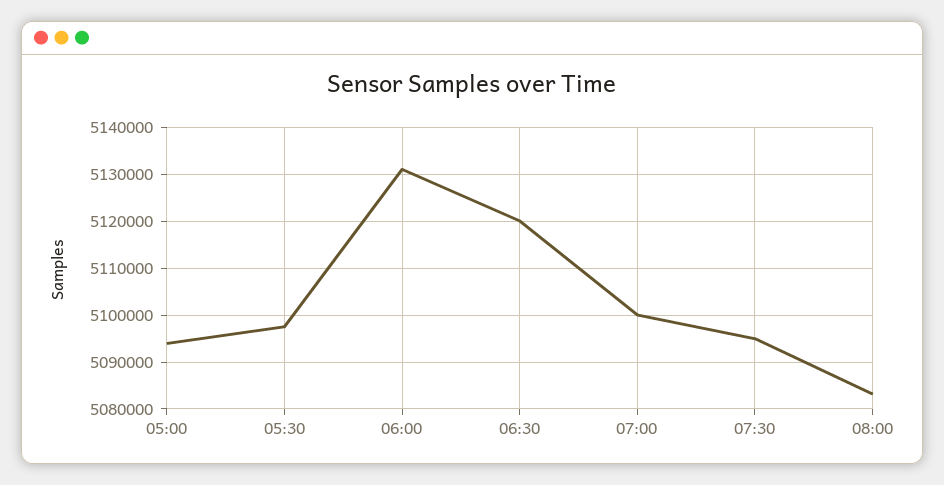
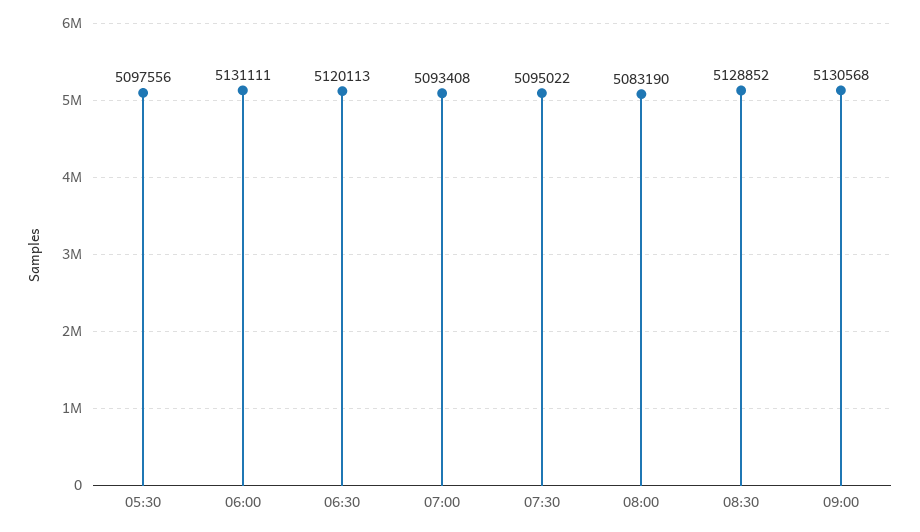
05:00: 5094000 -> none
07:00: 5100000 -> 5093408
08:30: none -> 5128852
09:00: none -> 5130568

